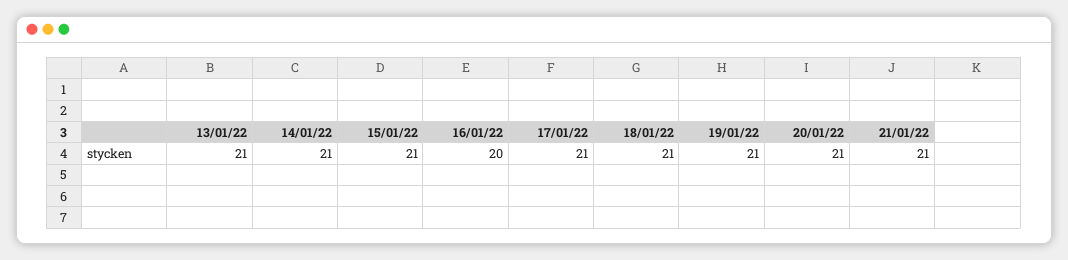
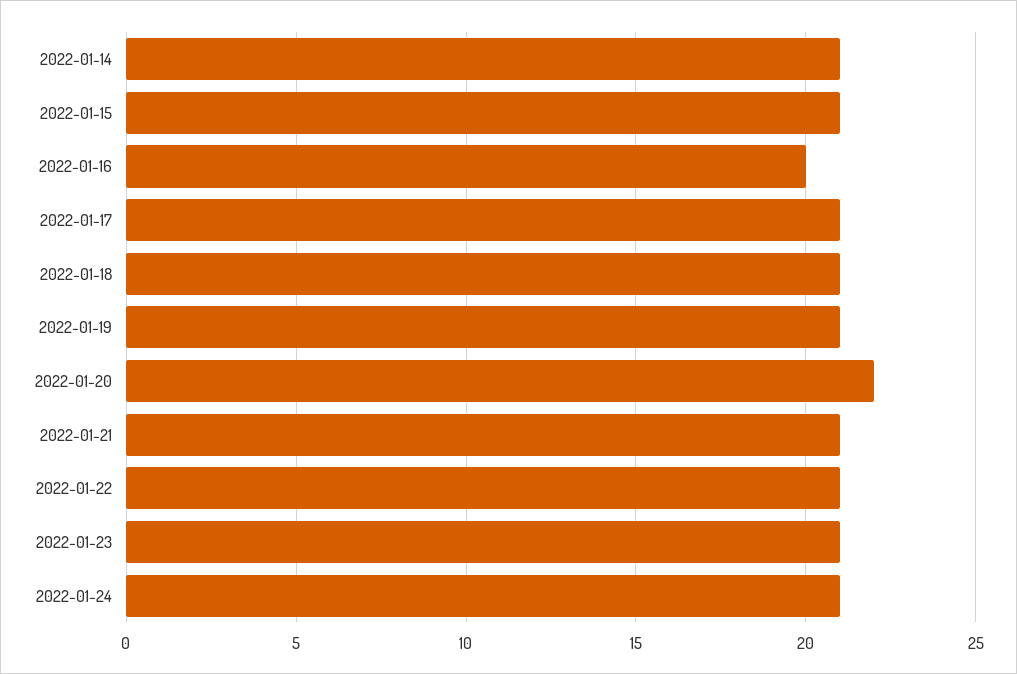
13/01/22: 21 -> none
20/01/22: 21 -> 22
2022-01-22: none -> 21
2022-01-23: none -> 21
2022-01-24: none -> 21

